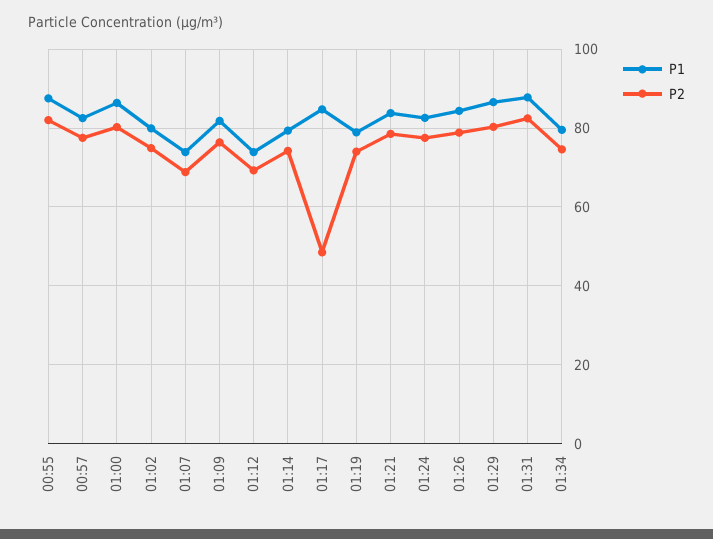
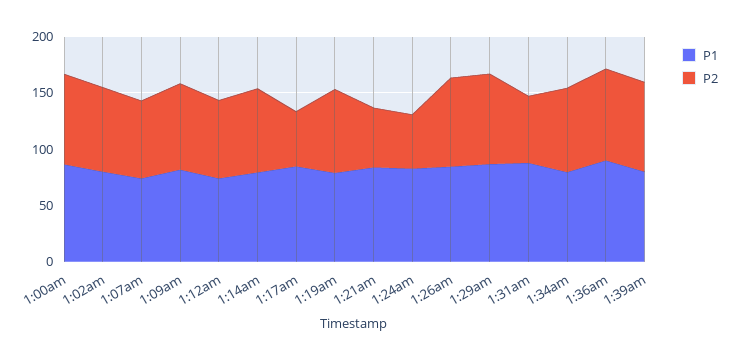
P1, 00:55: 88 -> none
P2, 00:55: 82 -> none
P1, 00:57: 82 -> none
P2, 00:57: 78 -> none
P2, 01:21: 78 -> 50
P2, 01:24: 78 -> 50
P2, 01:31: 82 -> 60
P1, 1:36am: none -> 90
P2, 1:36am: none -> 80
P1, 1:39am: none -> 80
P2, 1:39am: none -> 80

